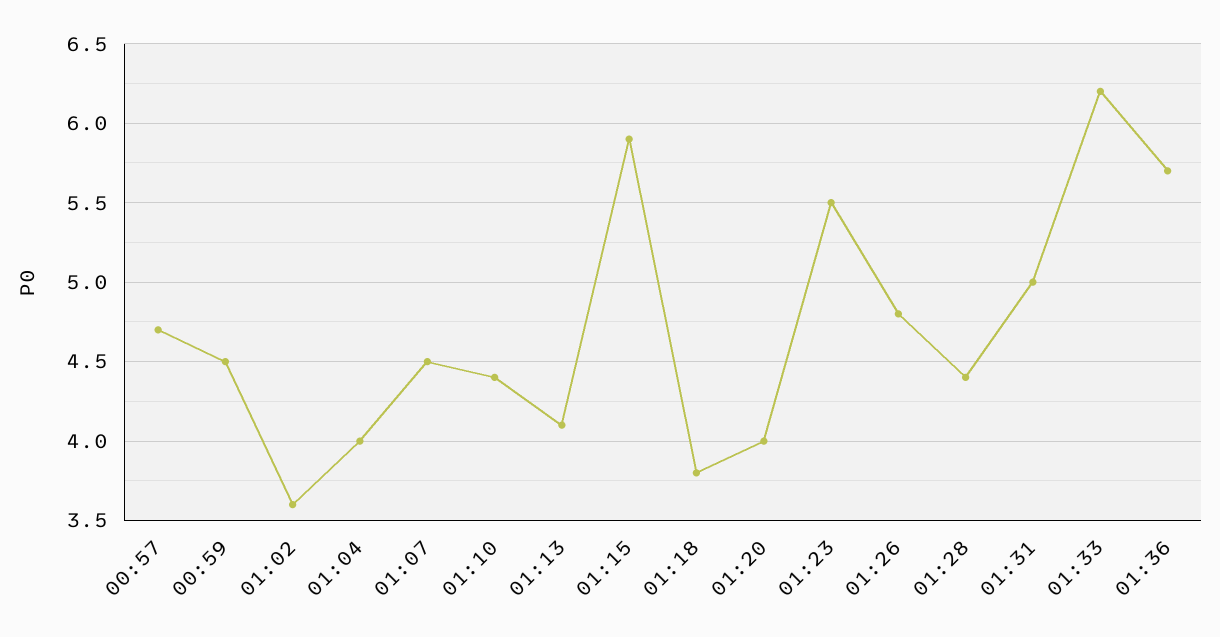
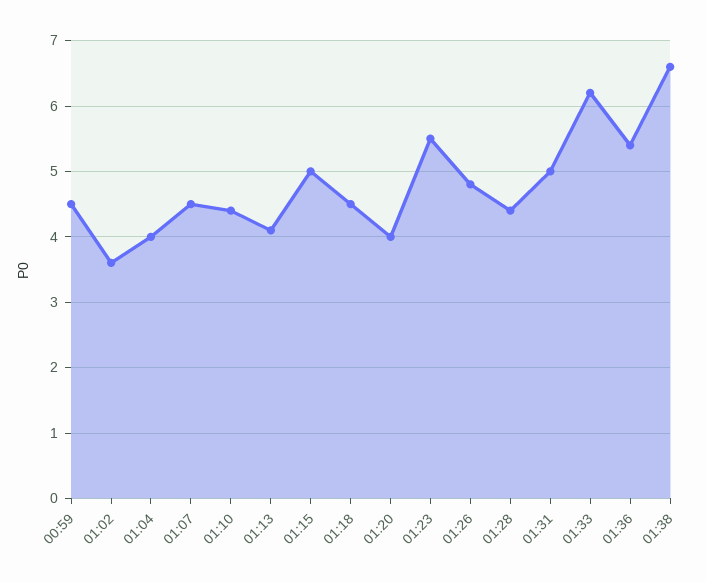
00:57: 4.7 -> none
01:15: 5.9 -> 5
01:18: 3.8 -> 4.5
01:36: 5.7 -> 5.4
01:38: none -> 6.6

